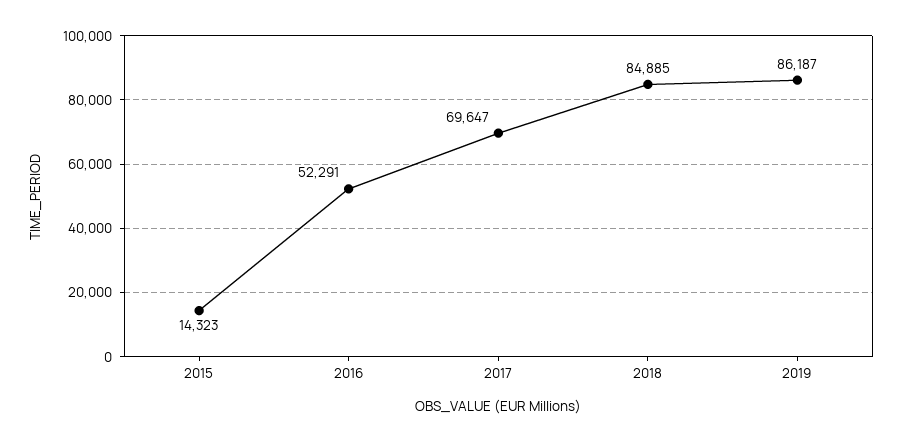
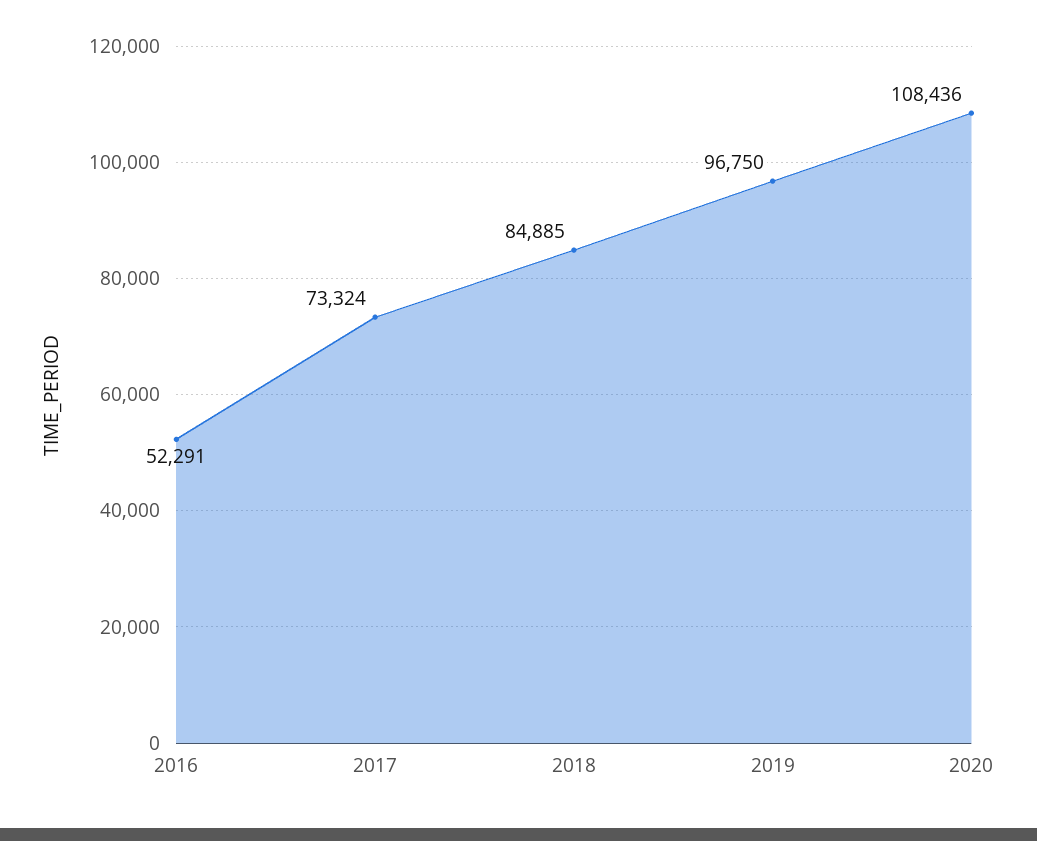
2015: 14323 -> none
2017: 69647 -> 73324
2019: 86187 -> 96750
2020: none -> 108436

